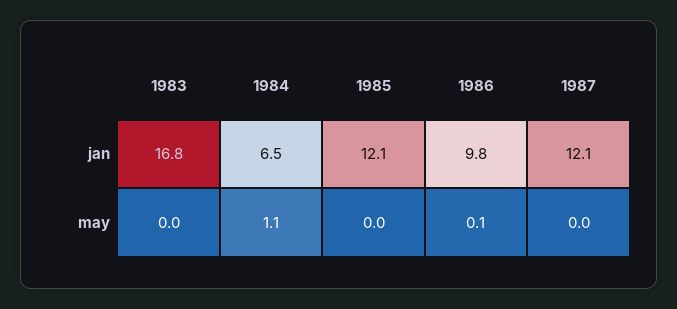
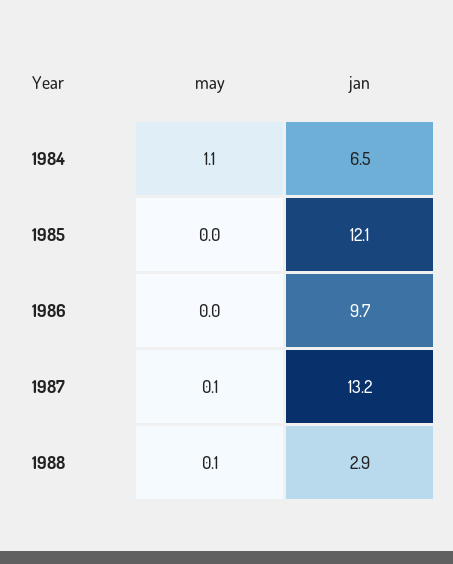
1983, jan: 16.8 -> none
1986, jan: 9.8 -> 9.7
1987, jan: 12.1 -> 13.2
1983, may: 0 -> none
1986, may: 0.1 -> 0
1987, may: 0 -> 0.1
1988, may: none -> 0.1
1988, jan: none -> 2.9

